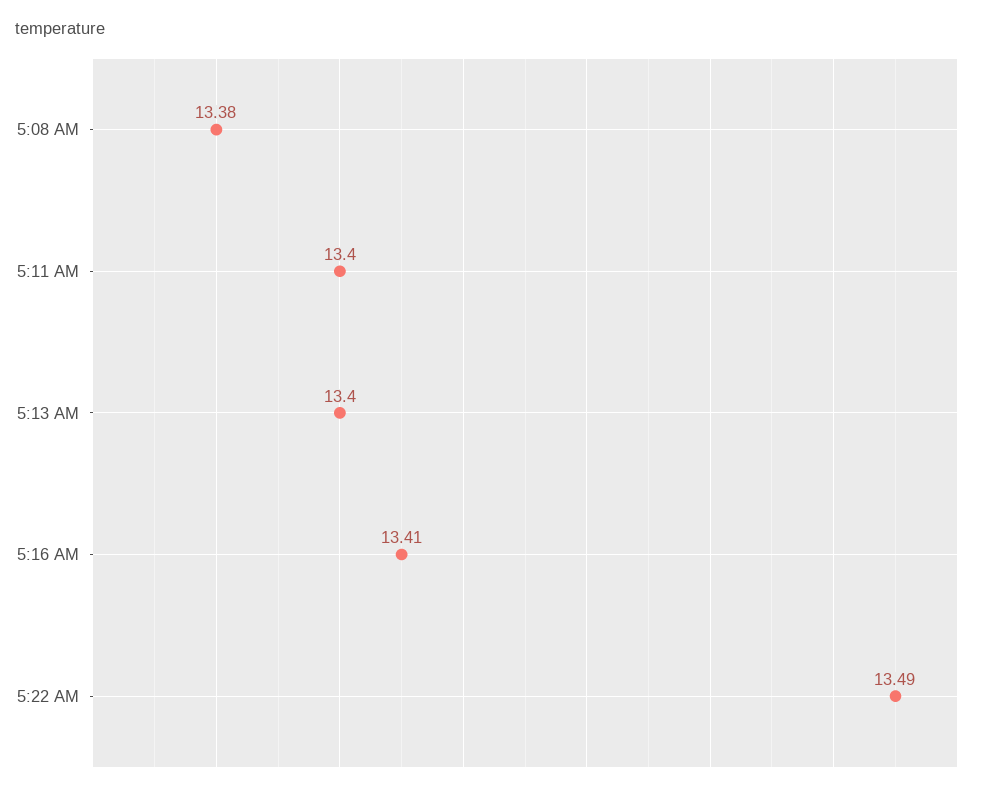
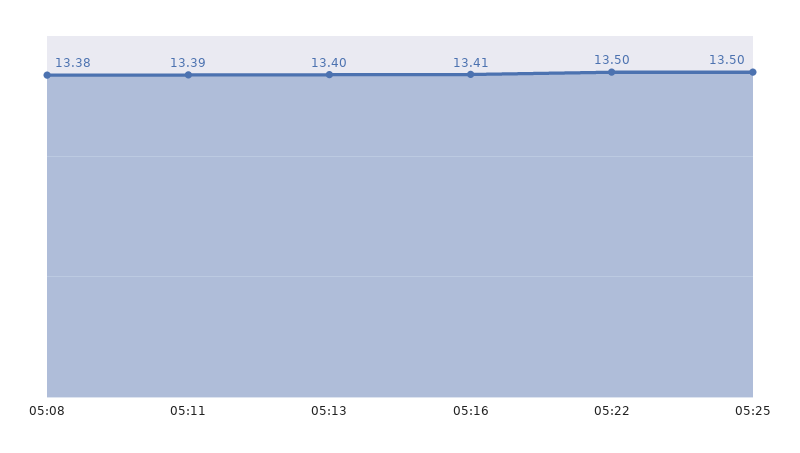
5:11 AM: 13.4 -> 13.39
5:22 AM: 13.49 -> 13.5
05:25: none -> 13.5

